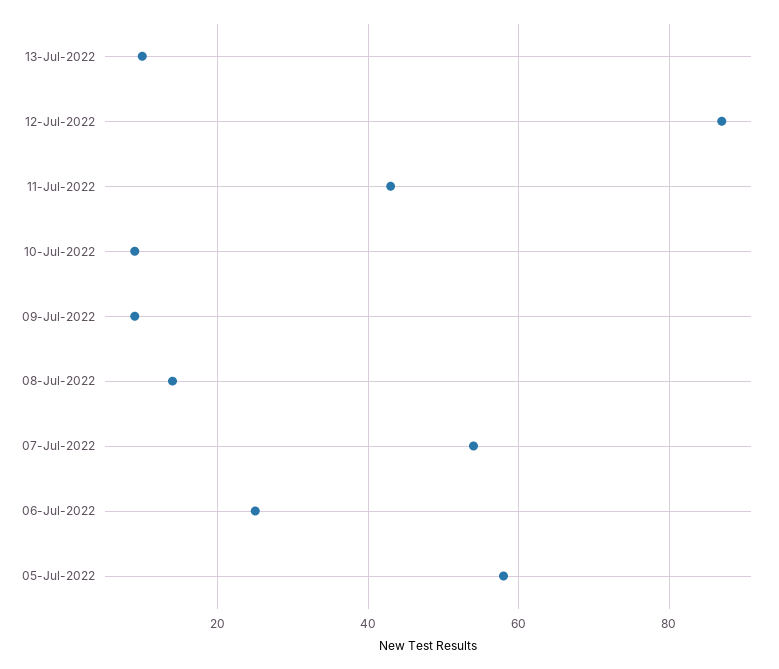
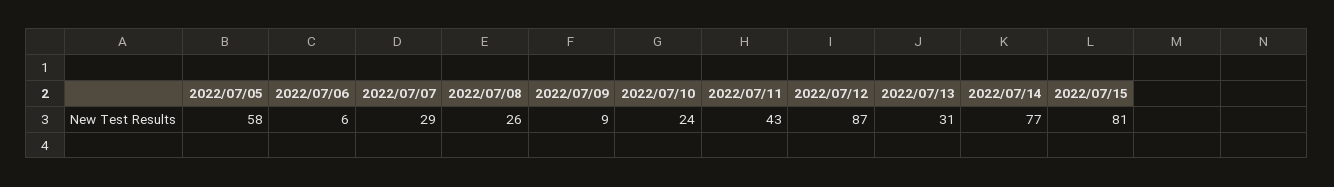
13-Jul-2022: 10 -> 31
10-Jul-2022: 10 -> 24
08-Jul-2022: 15 -> 26
07-Jul-2022: 55 -> 29
06-Jul-2022: 25 -> 6
2022/07/14: none -> 77
2022/07/15: none -> 81

